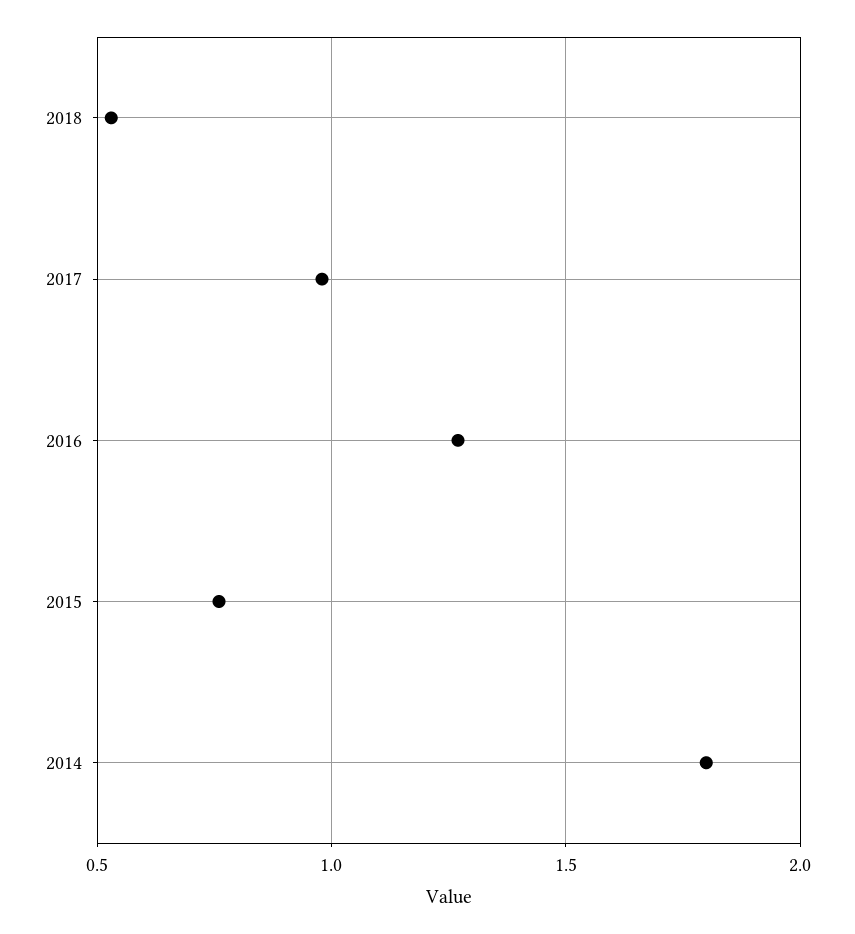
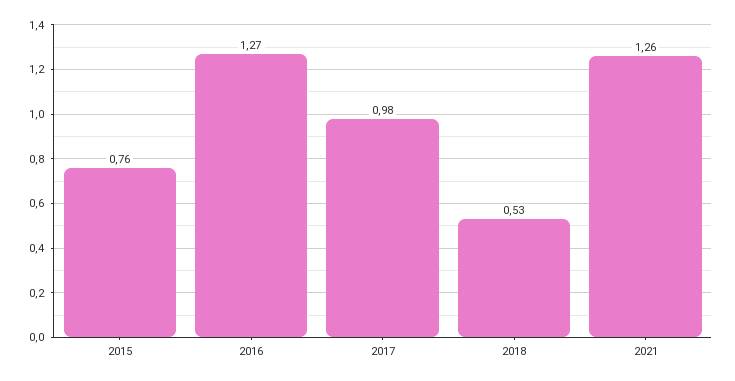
2014: 1.8 -> none
2021: none -> 1.26

